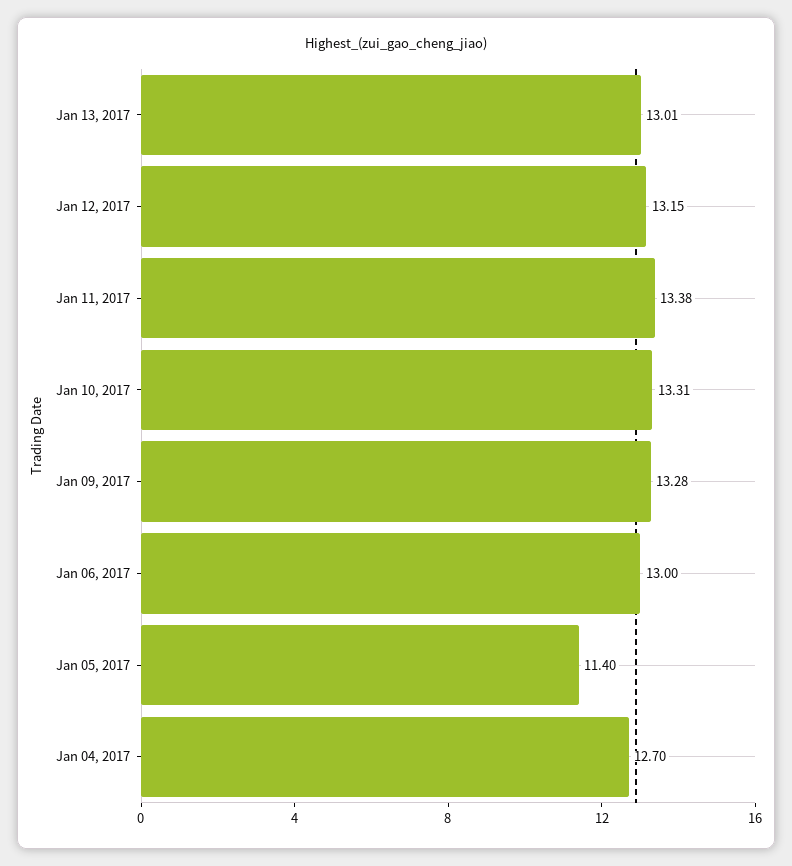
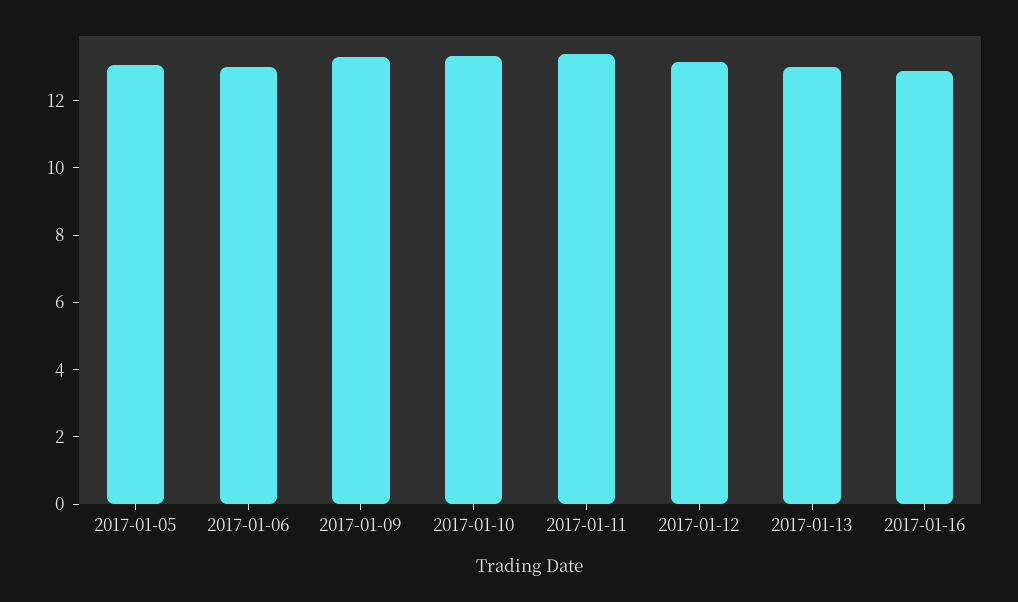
Jan 05, 2017: 11.4 -> 13
Jan 04, 2017: 12.7 -> none
2017-01-16: none -> 13

